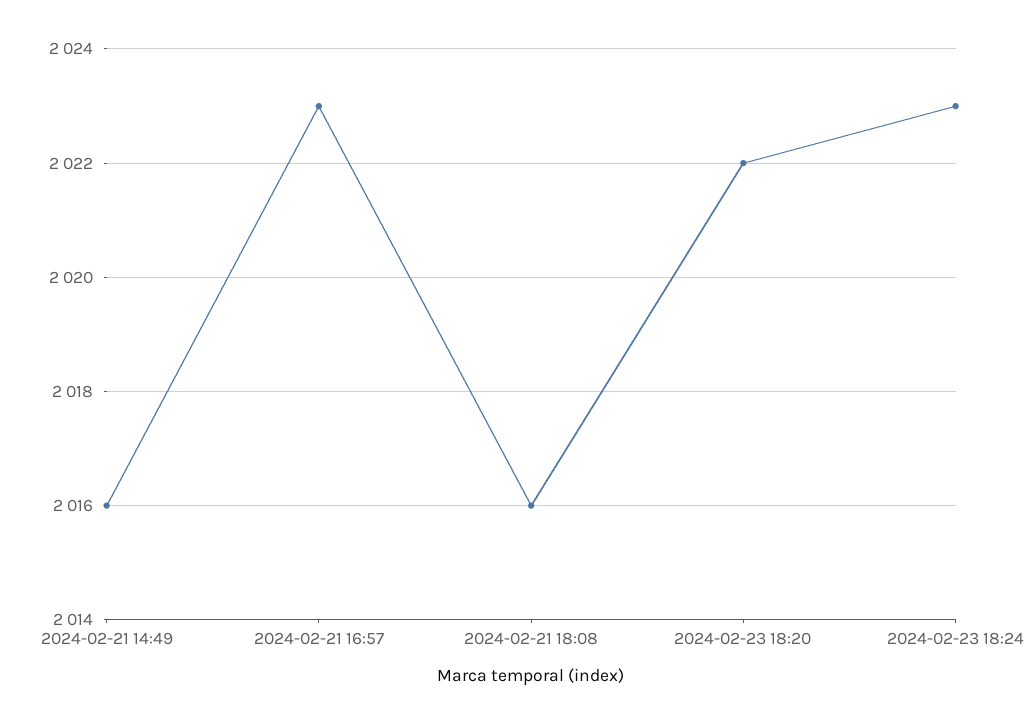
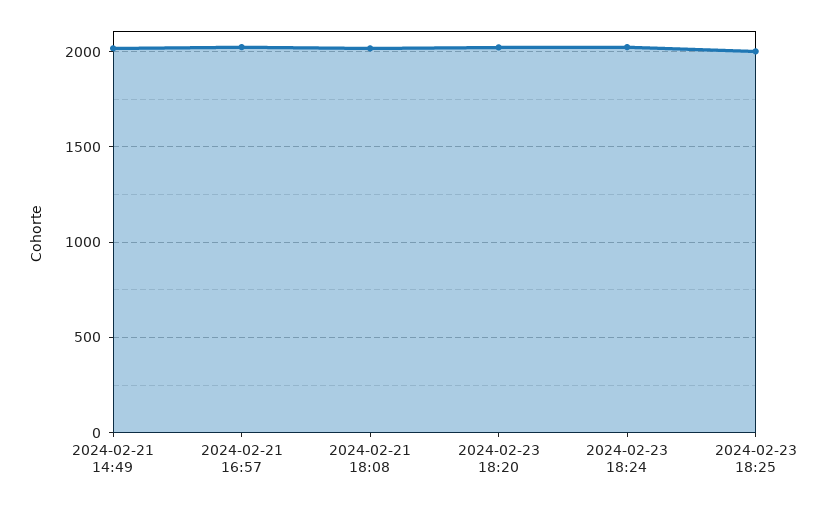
2024-02-23 18:25: none -> 2000

